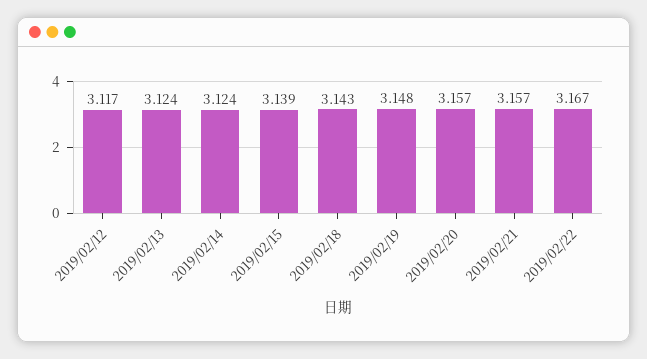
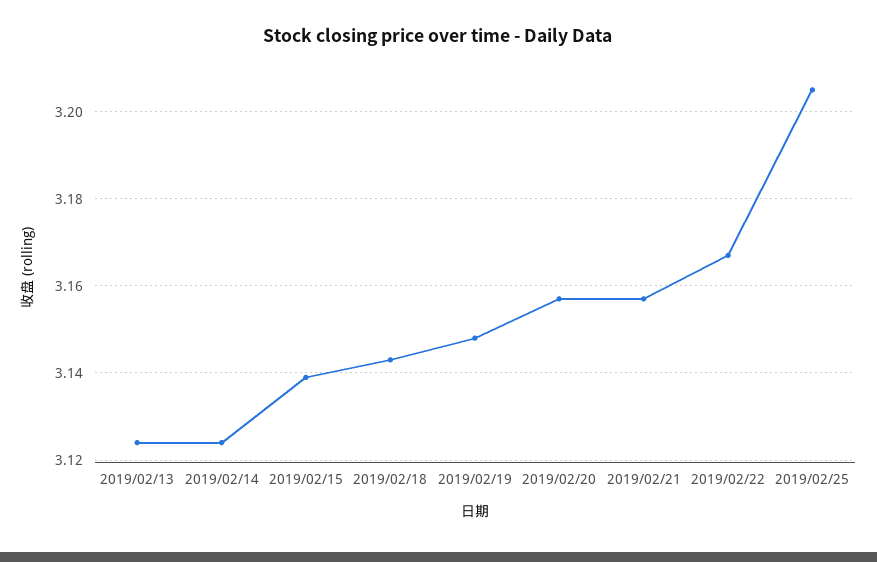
2019/02/12: 3.117 -> none
2019/02/25: none -> 3.205

